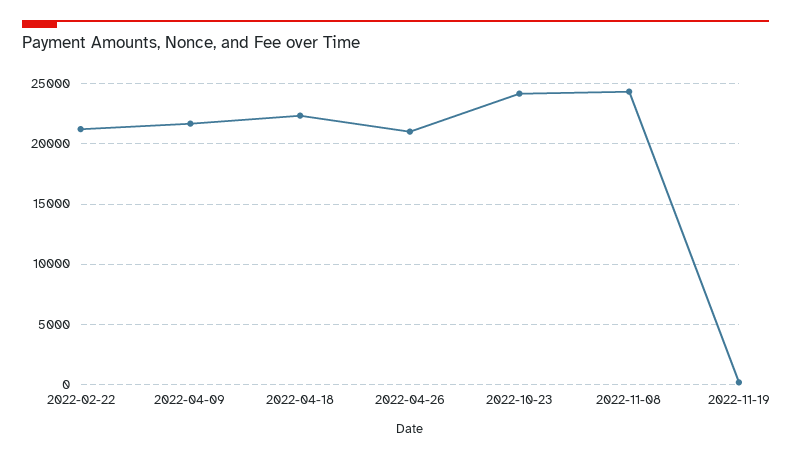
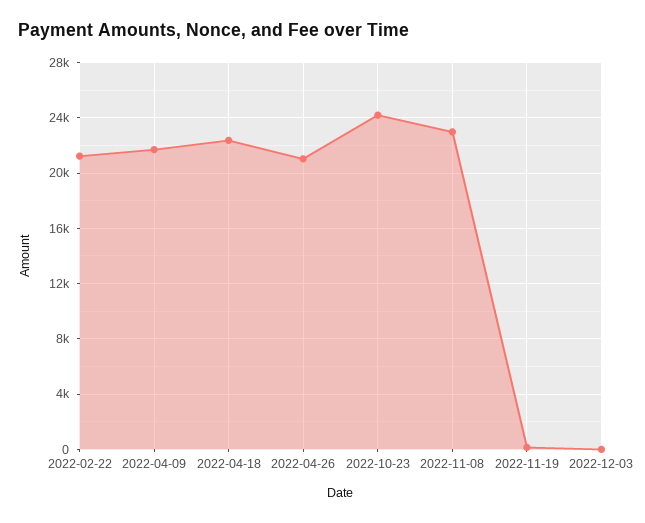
2022-11-08: 24500 -> 23000
2022-12-03: none -> 0

